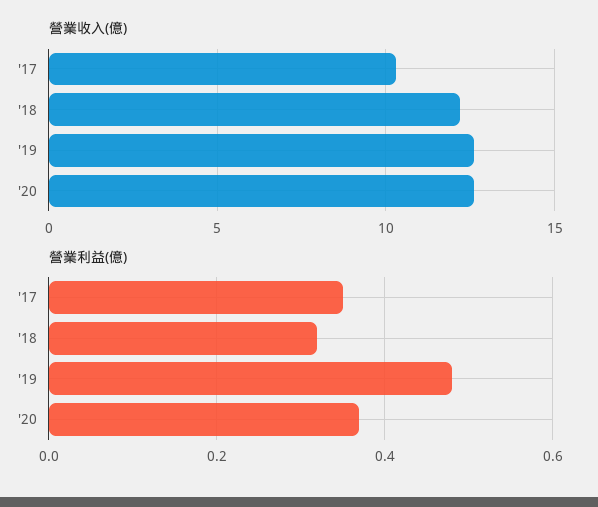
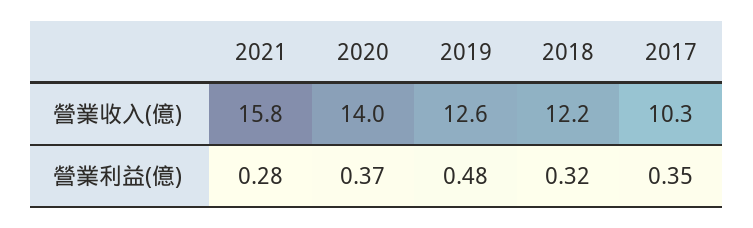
營業收入(億), '20: 12.5 -> 14
營業收入(億), 2021: none -> 15.8
營業利益(億), 2021: none -> 0.28

